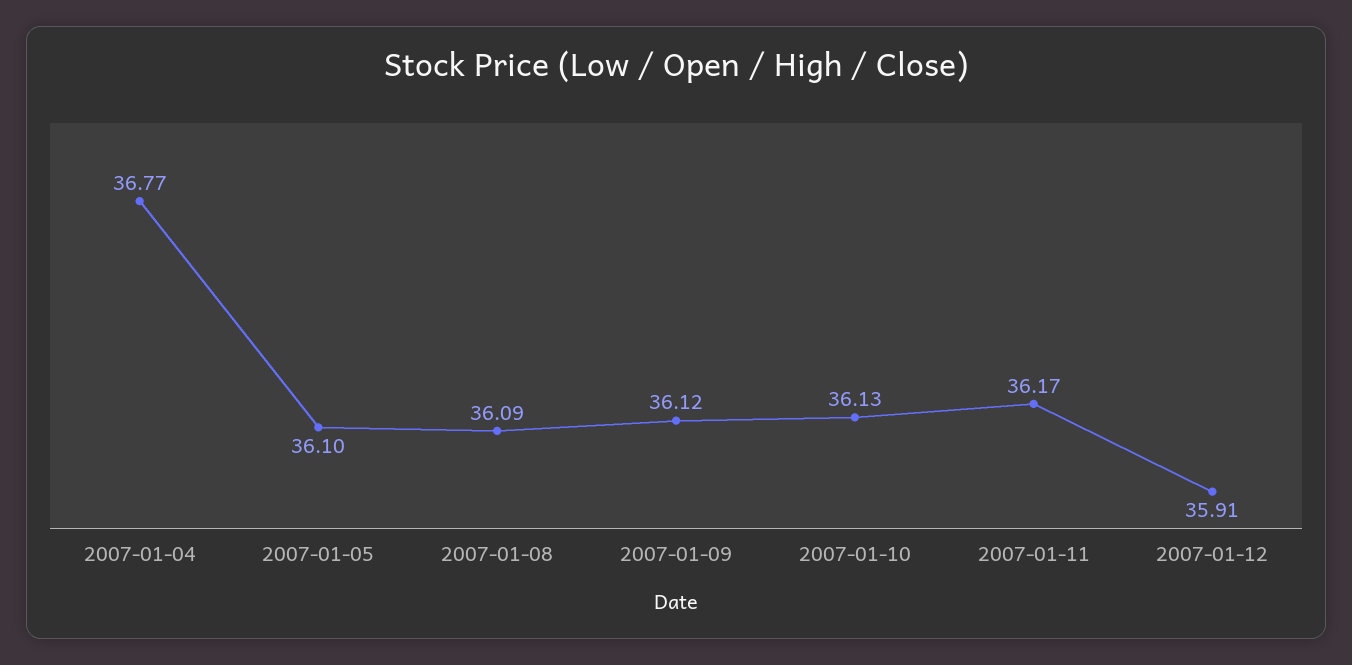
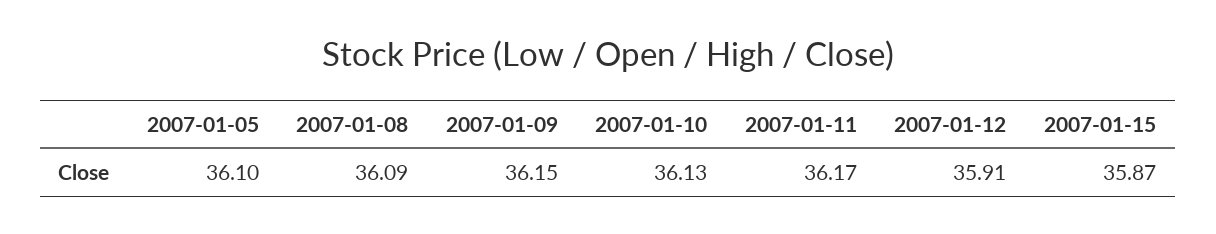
2007-01-04: 36.77 -> none
2007-01-09: 36.12 -> 36.15
2007-01-15: none -> 35.87

